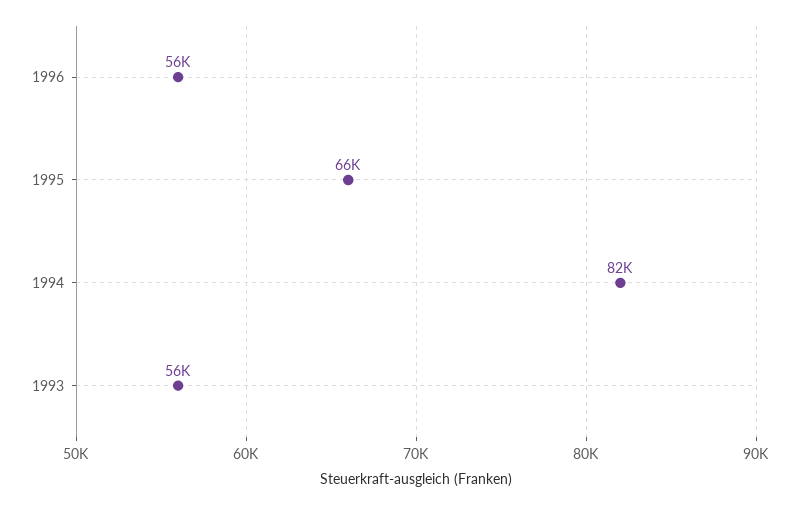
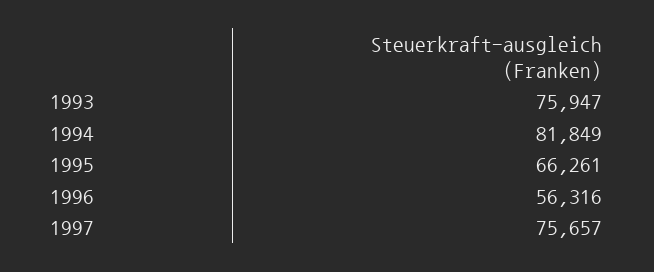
1993: 56000 -> 75947
1997: none -> 75657

